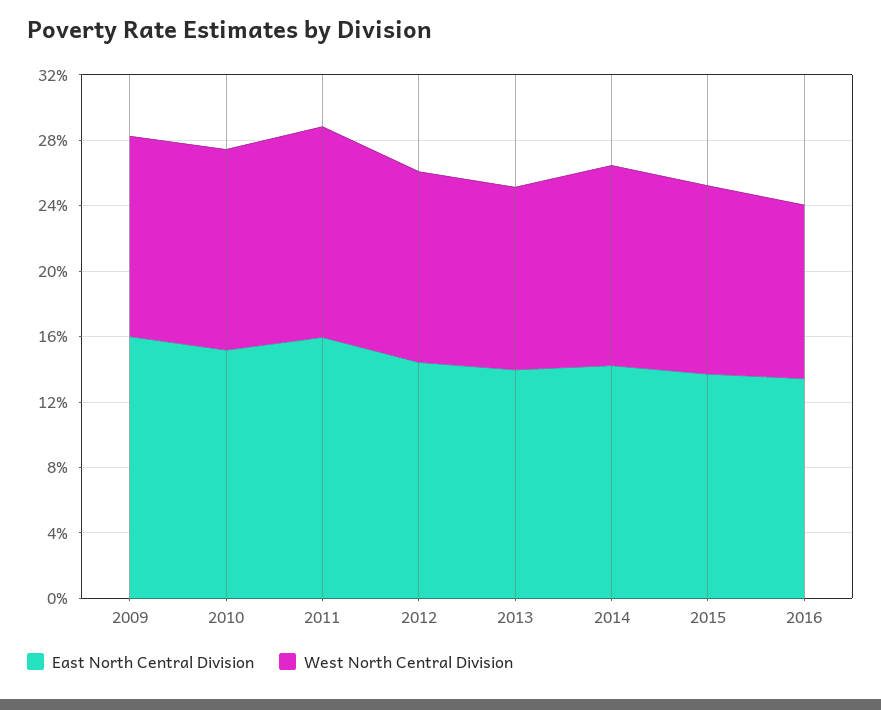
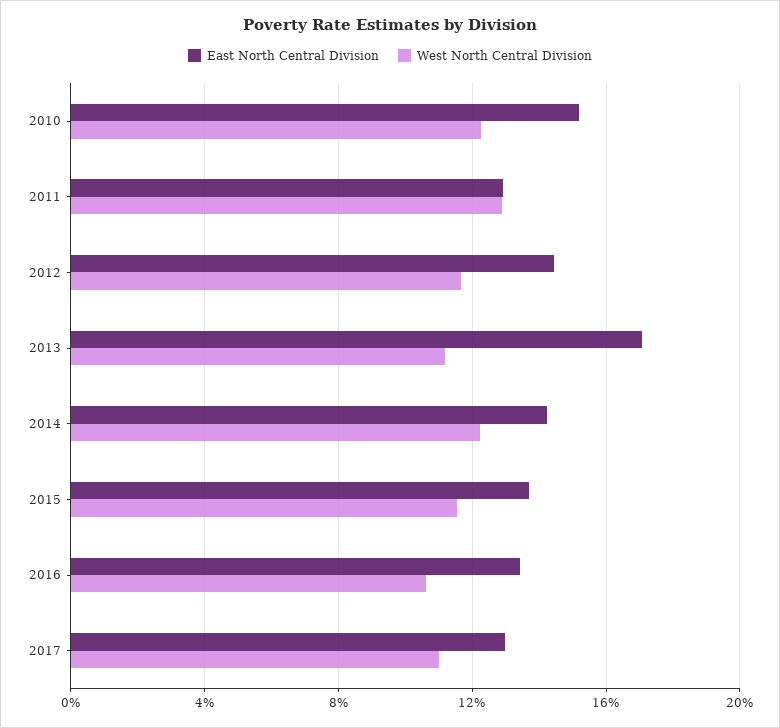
East North Central Division, 2009: 16 -> none
West North Central Division, 2009: 12 -> none
East North Central Division, 2011: 16 -> 13
East North Central Division, 2013: 14 -> 17
East North Central Division, 2017: none -> 13
West North Central Division, 2017: none -> 11

